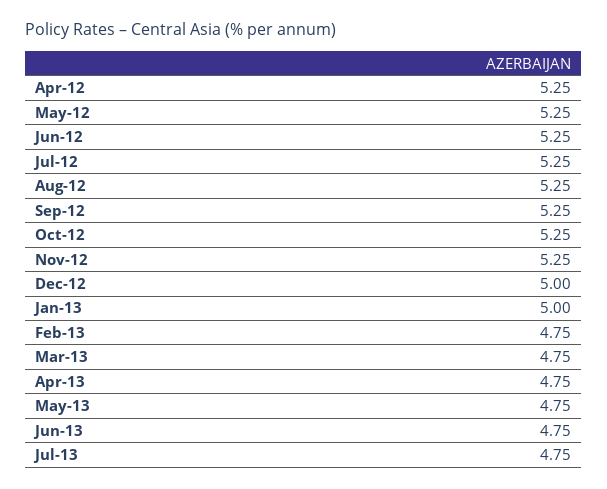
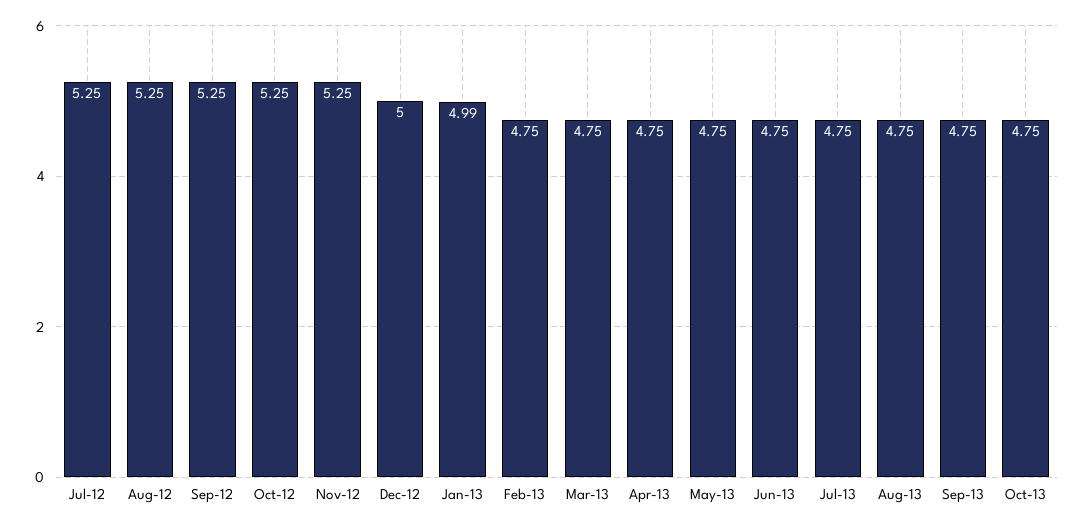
Apr-12: 5.25 -> none
May-12: 5.25 -> none
Jun-12: 5.25 -> none
Jan-13: 5 -> 4.99
Aug-13: none -> 4.75
Sep-13: none -> 4.75
Oct-13: none -> 4.75

